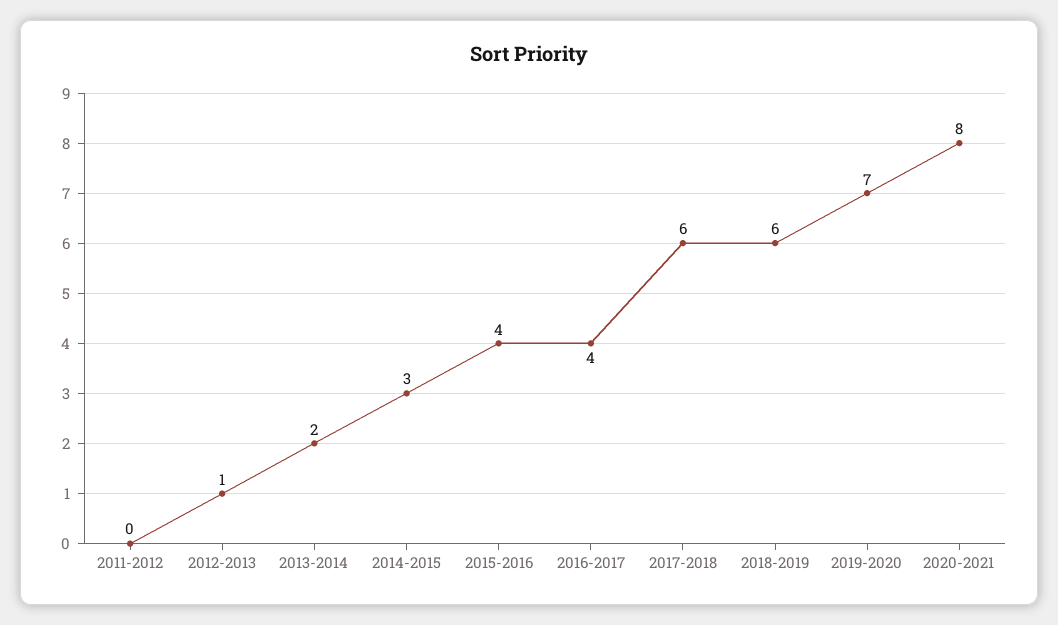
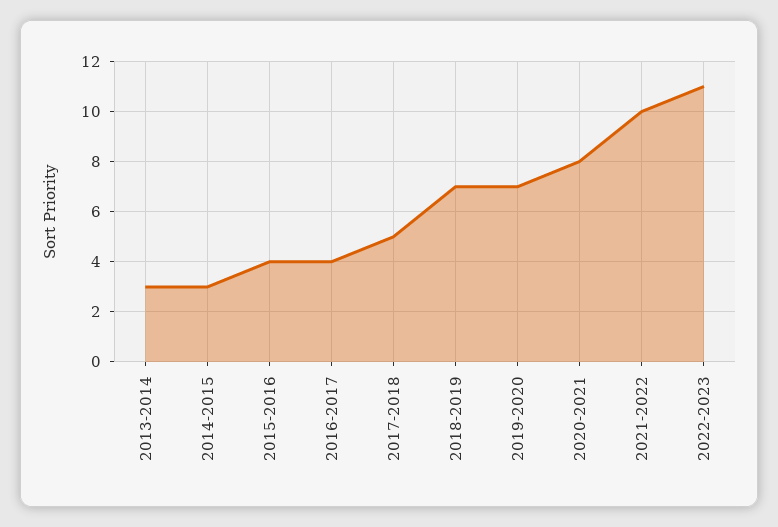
2011-2012: 0 -> none
2012-2013: 1 -> none
2013-2014: 2 -> 3
2017-2018: 6 -> 5
2018-2019: 6 -> 7
2021-2022: none -> 10
2022-2023: none -> 11

